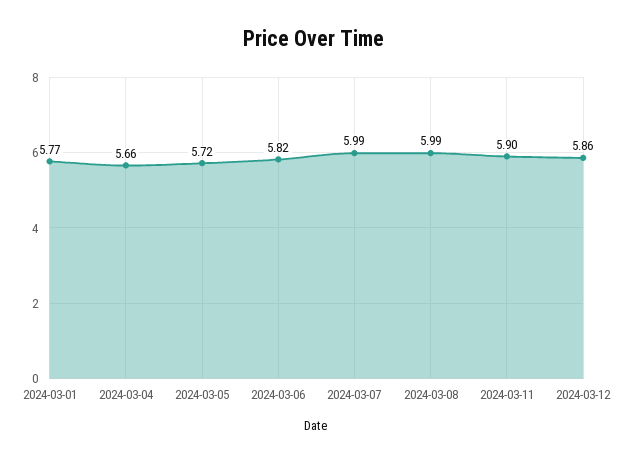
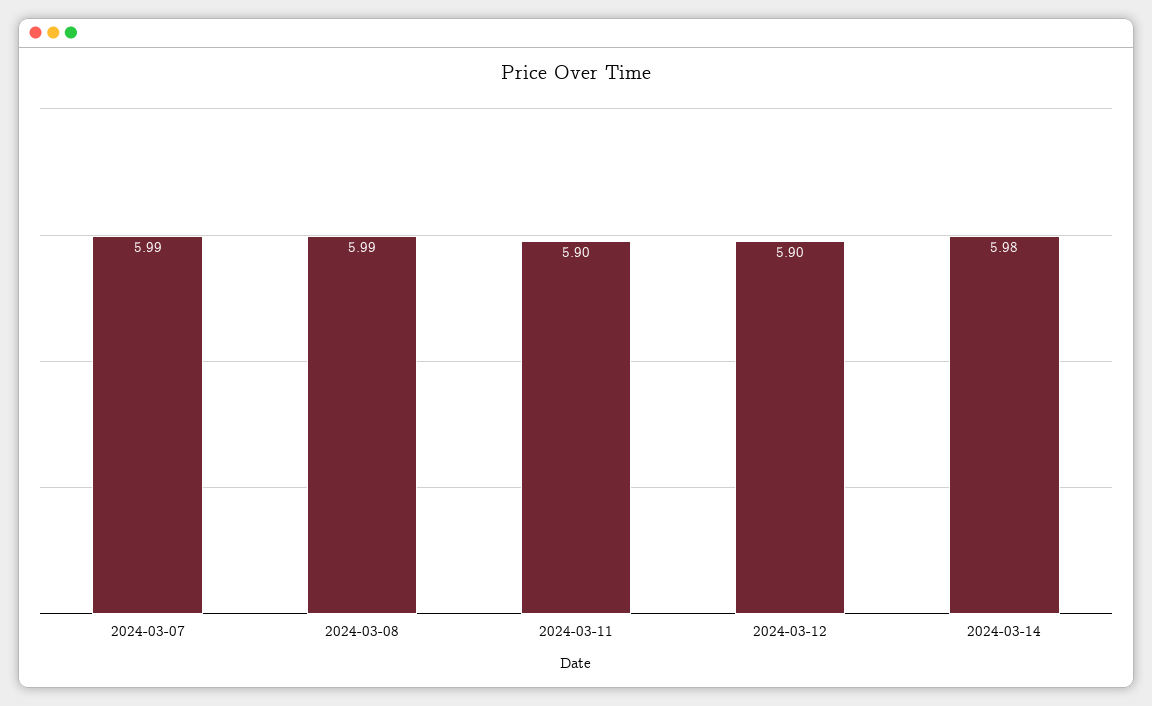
2024-03-01: 5.77 -> none
2024-03-04: 5.66 -> none
2024-03-05: 5.72 -> none
2024-03-06: 5.82 -> none
2024-03-12: 5.86 -> 5.9
2024-03-14: none -> 5.98

